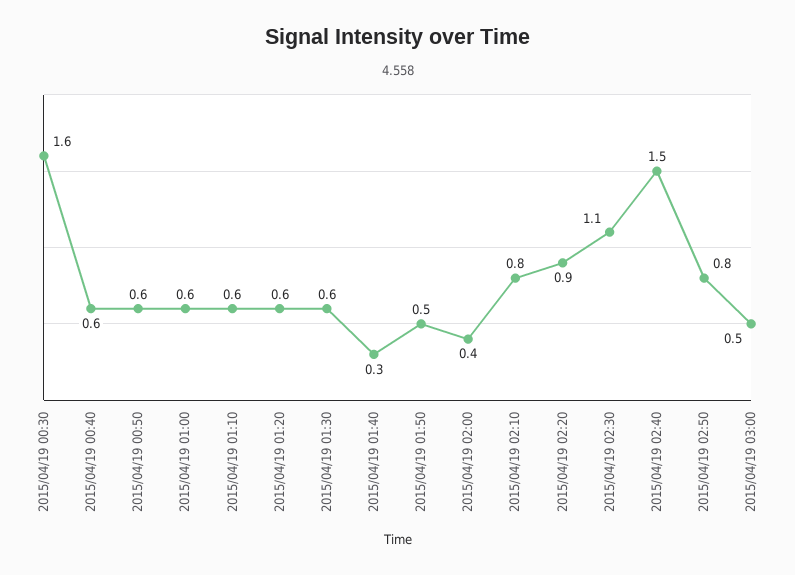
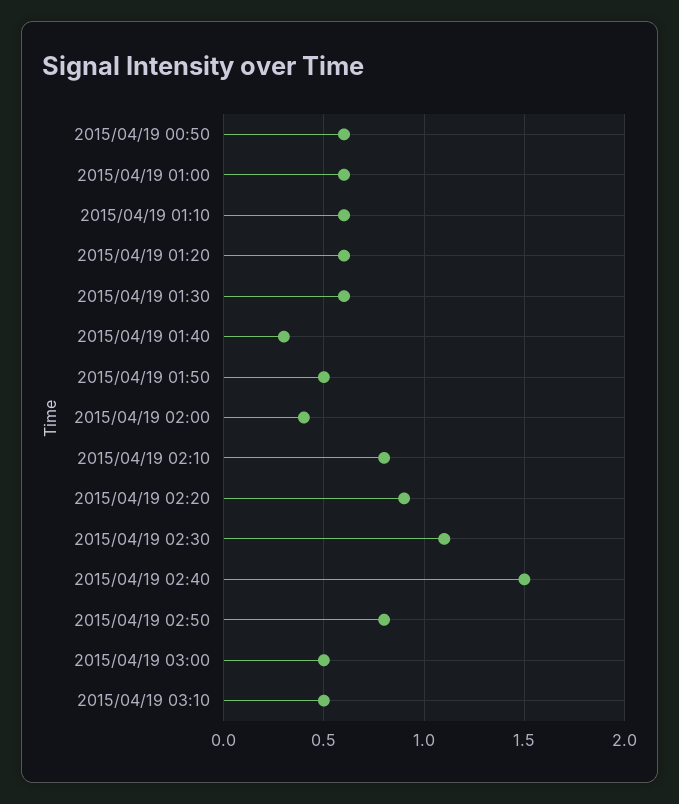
2015/04/19 00:30: 1.6 -> none
2015/04/19 00:40: 0.6 -> none
2015/04/19 03:10: none -> 0.5

